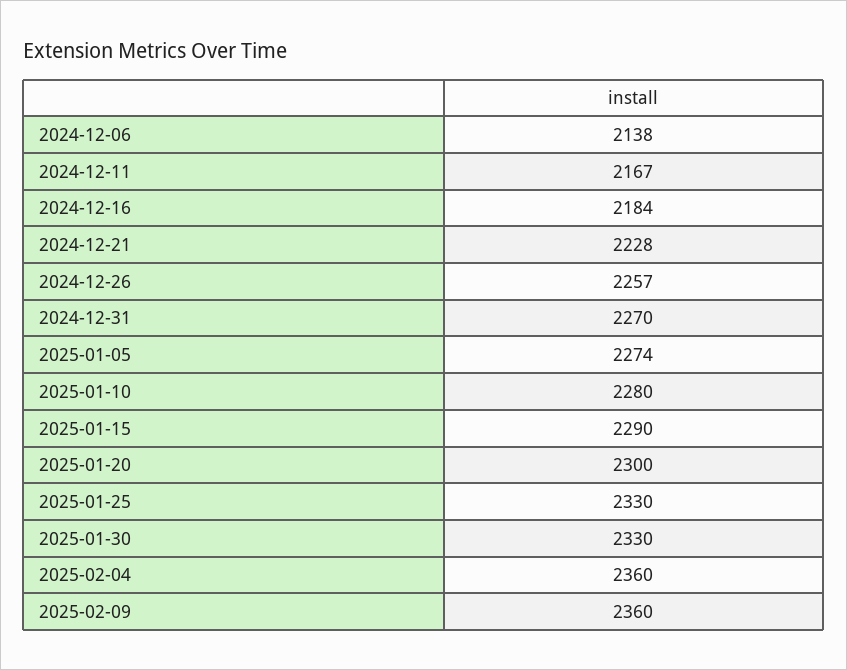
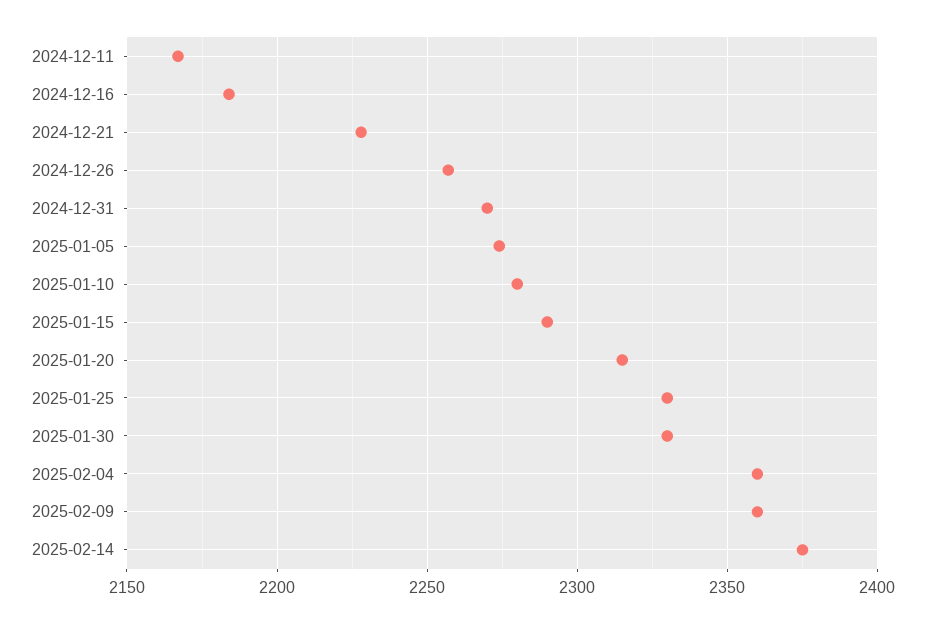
2024-12-06: 2138 -> none
2025-01-20: 2300 -> 2315
2025-02-14: none -> 2375

